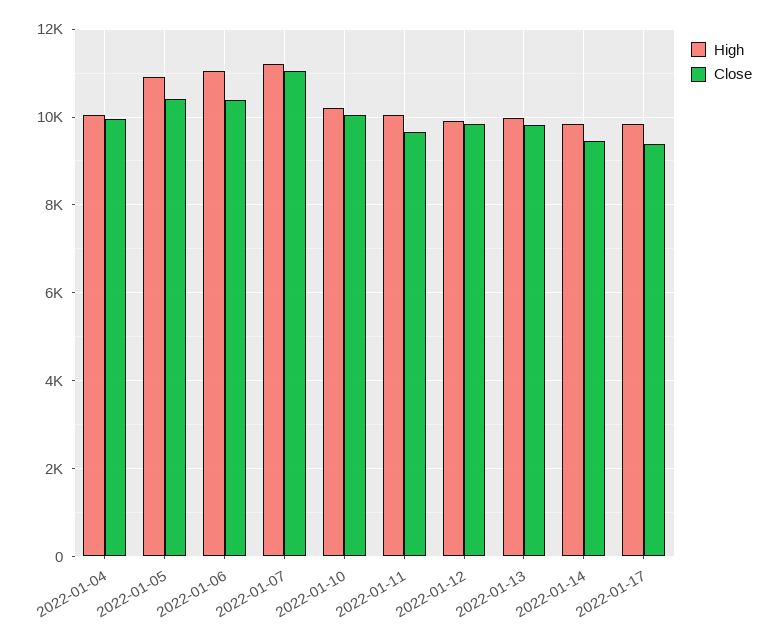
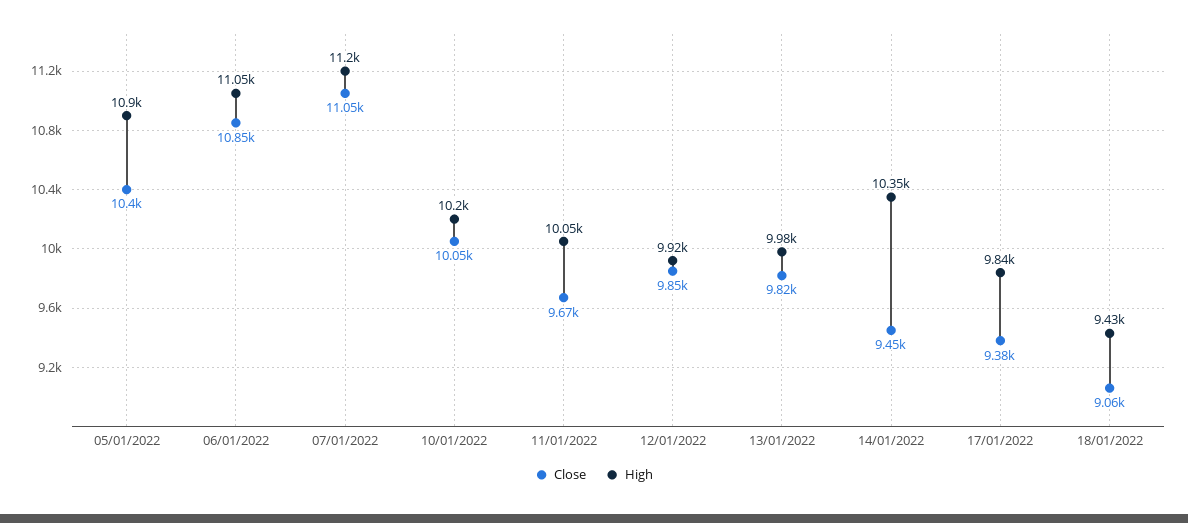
High, 2022-01-04: 10000 -> none
Close, 2022-01-04: 10000 -> none
Close, 2022-01-06: 10400 -> 10850
High, 2022-01-14: 9800 -> 10350
Close, 18/01/2022: none -> 9060
High, 18/01/2022: none -> 9430

